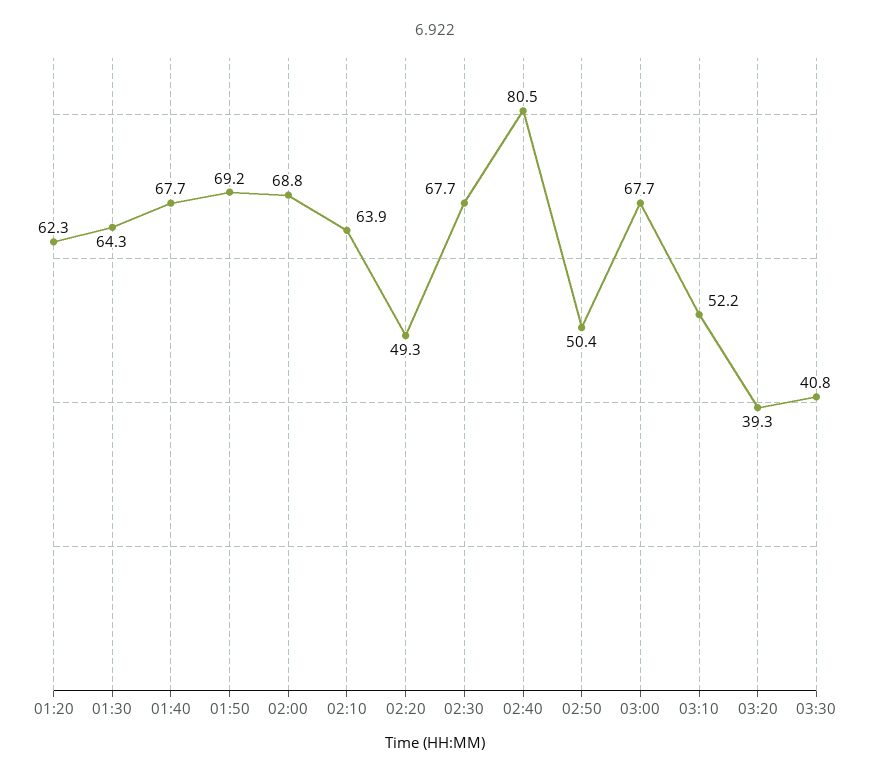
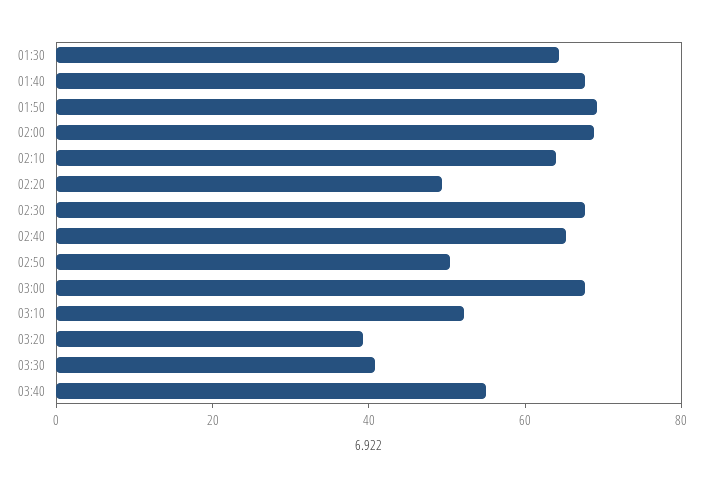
01:20: 62.3 -> none
02:40: 80.5 -> 65
03:40: none -> 55

